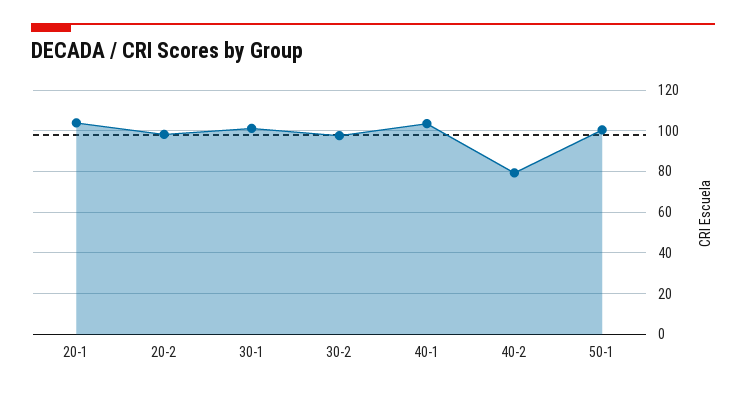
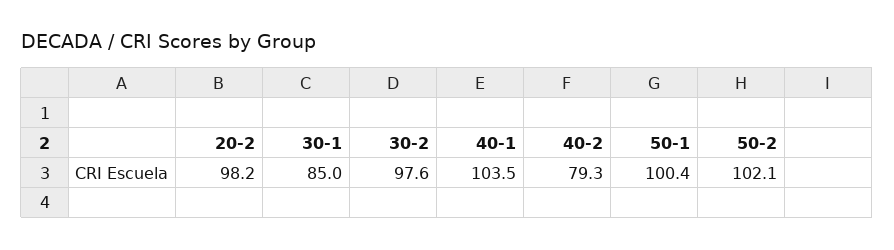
20-1: 105 -> none
30-1: 100 -> 85
50-2: none -> 102.1

